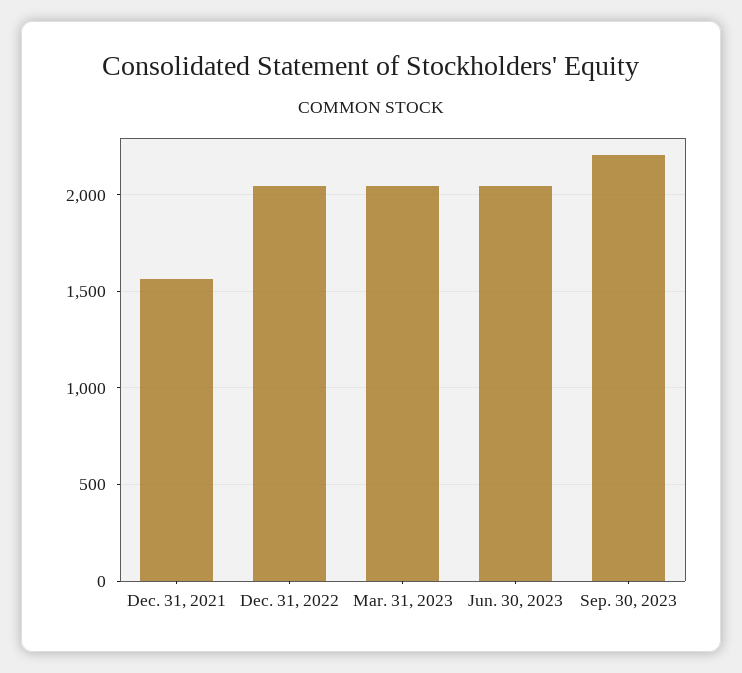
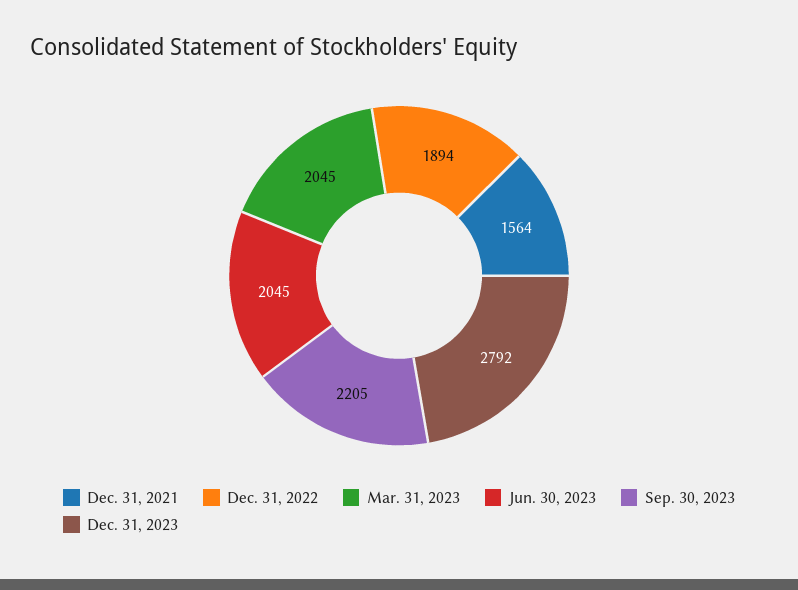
Dec. 31, 2022: 2050 -> 1894
Dec. 31, 2023: none -> 2792

